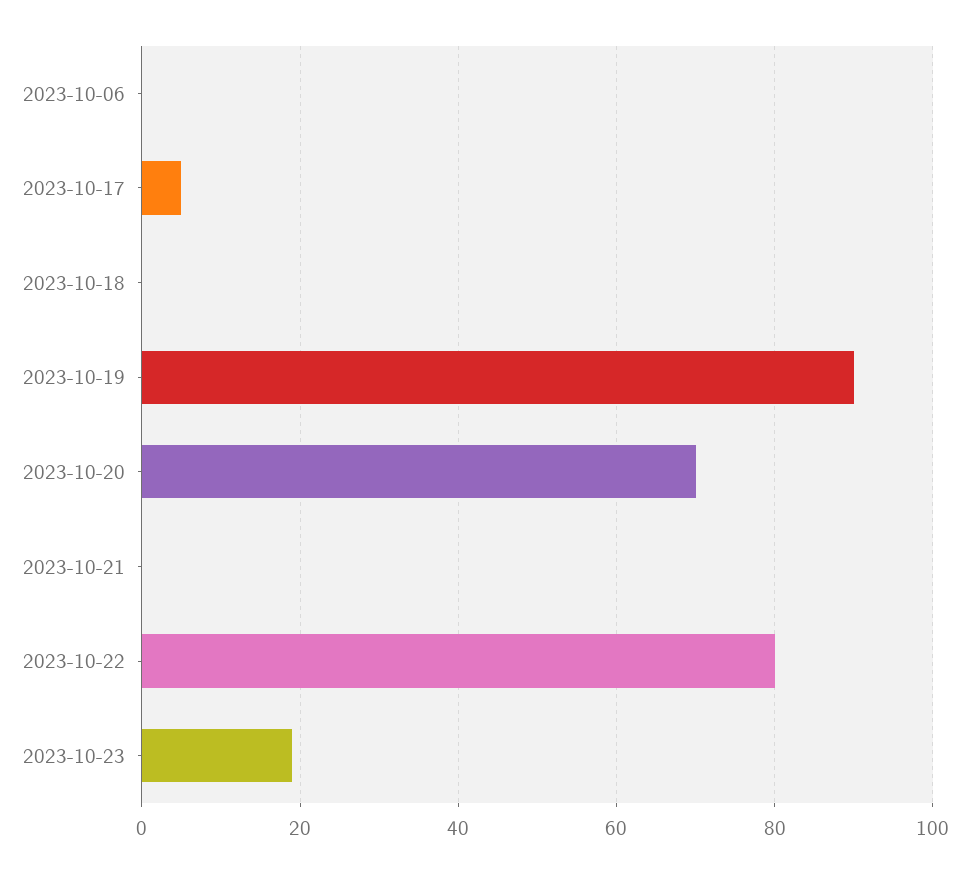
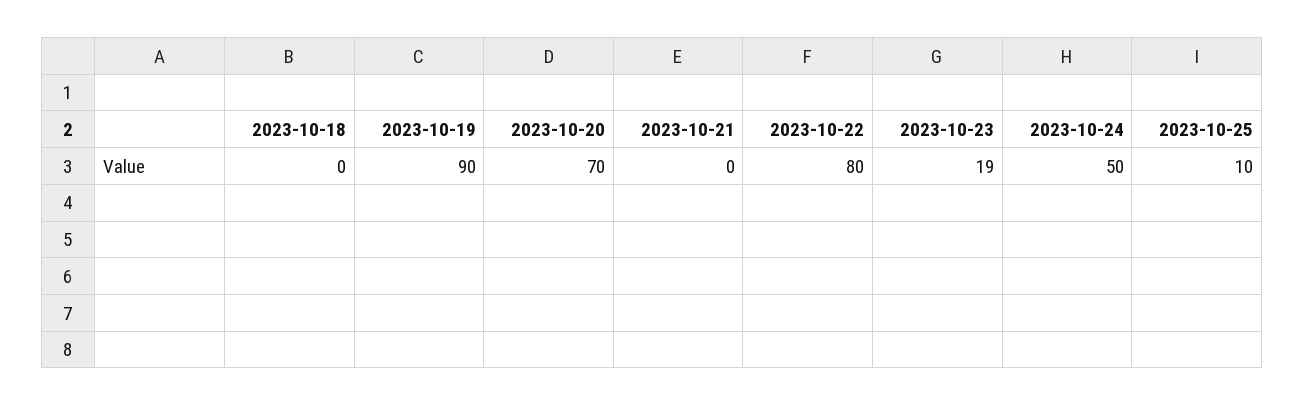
2023-10-06: 0 -> none
2023-10-17: 5 -> none
2023-10-24: none -> 50
2023-10-25: none -> 10

